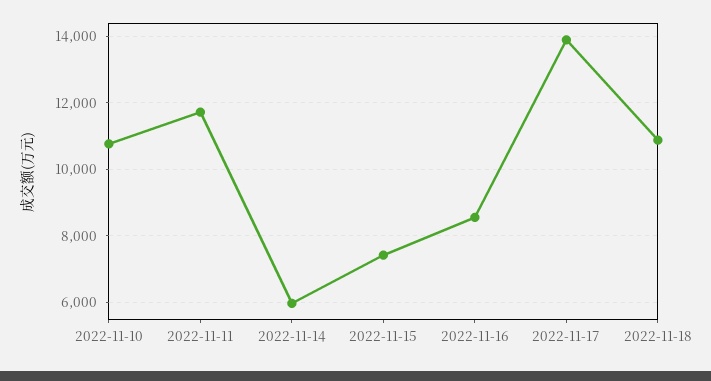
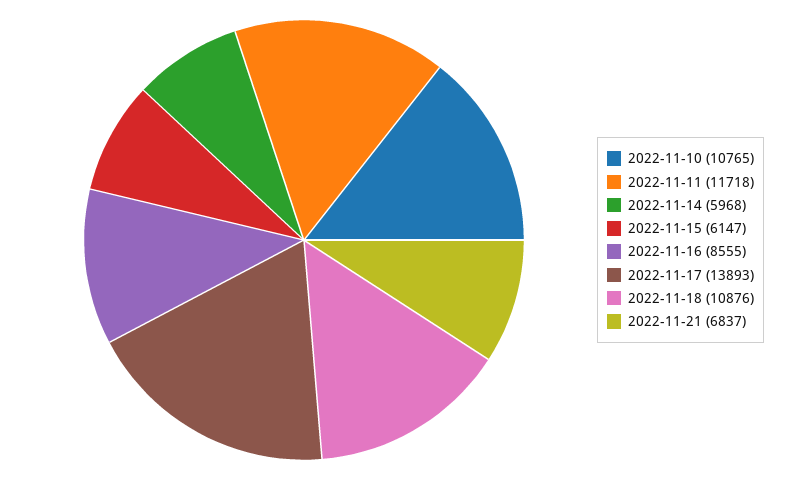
2022-11-15: 7400 -> 6147
2022-11-21: none -> 6837

